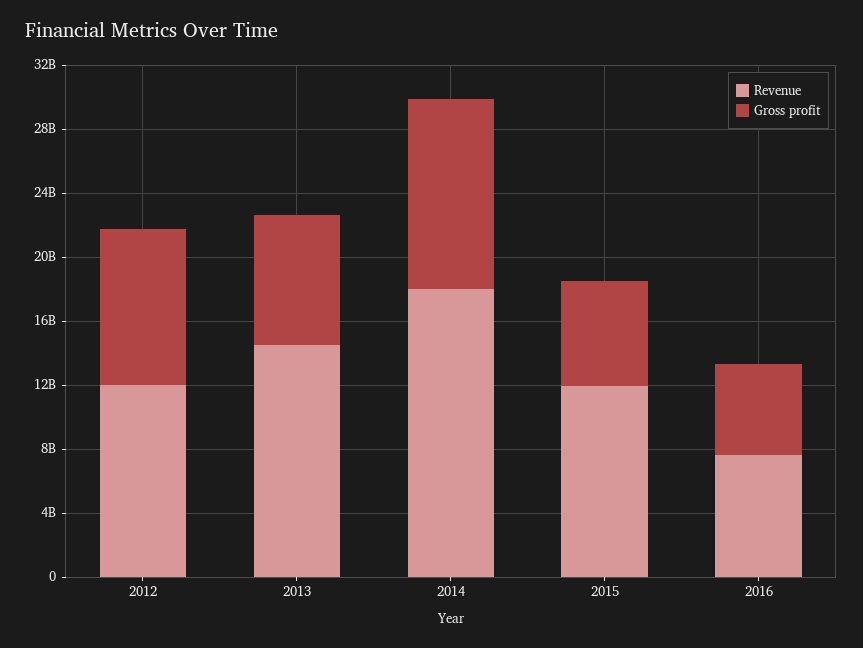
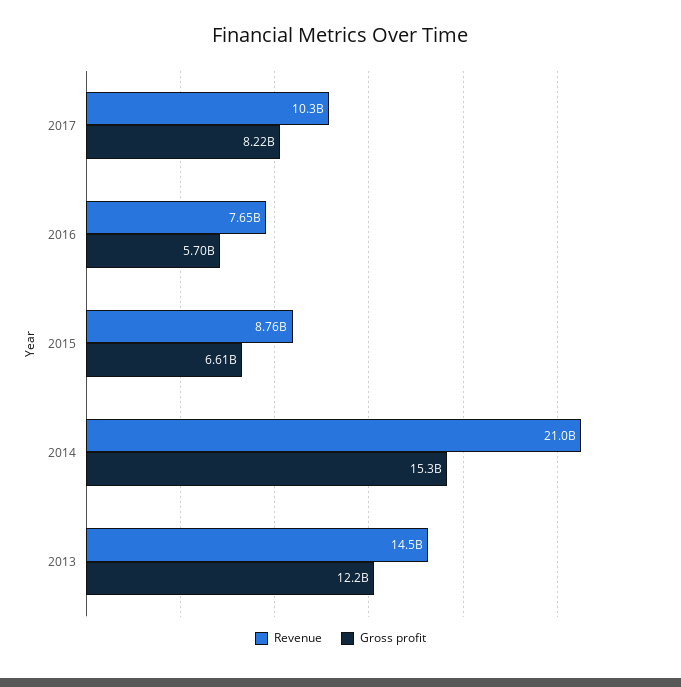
Revenue, 2012: 12000000000 -> none
Gross profit, 2012: 10000000000 -> none
Gross profit, 2013: 8000000000 -> 12200000000
Revenue, 2014: 18000000000 -> 21000000000
Gross profit, 2014: 12000000000 -> 15300000000
Revenue, 2015: 12000000000 -> 8760000000
Revenue, 2017: none -> 10300000000
Gross profit, 2017: none -> 8220000000

